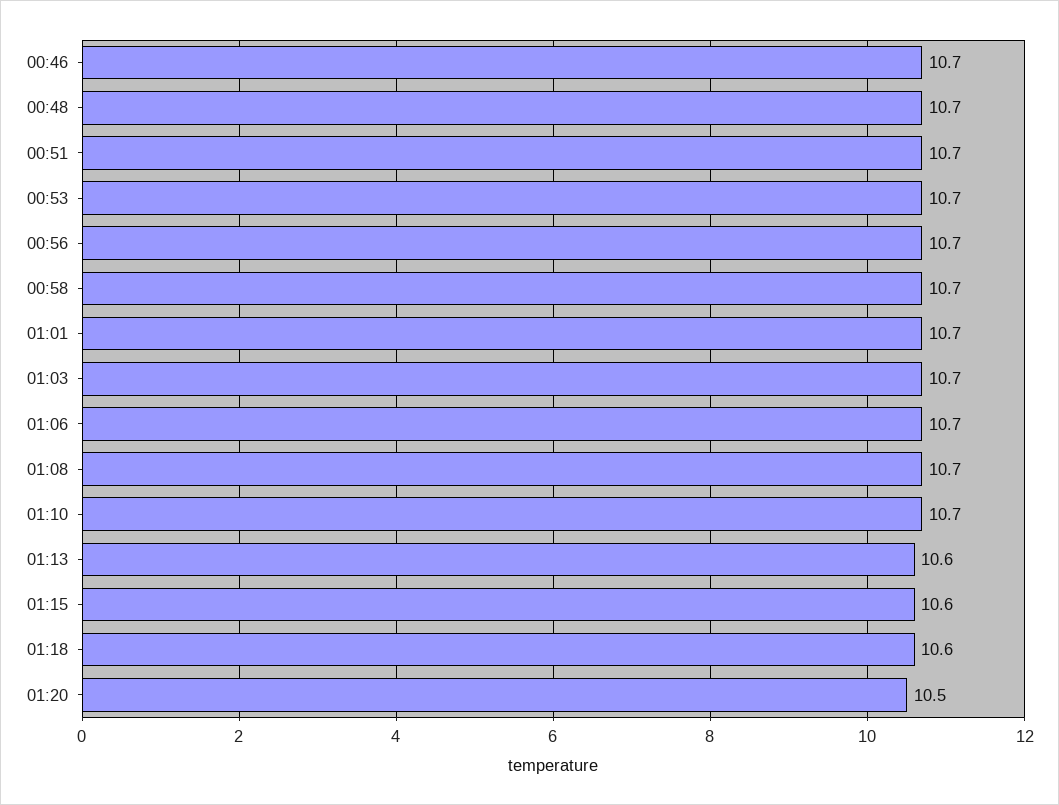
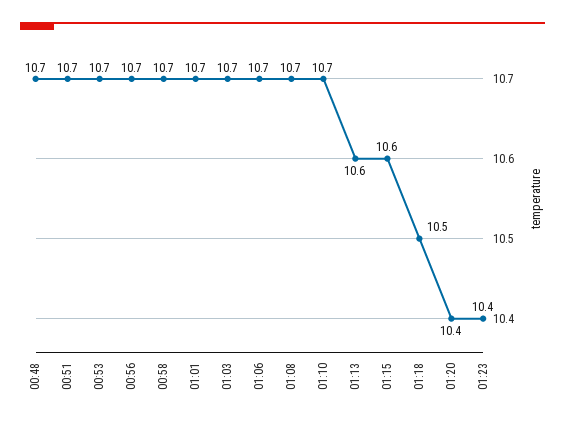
00:46: 10.7 -> none
01:18: 10.6 -> 10.5
01:20: 10.5 -> 10.4
01:23: none -> 10.4

